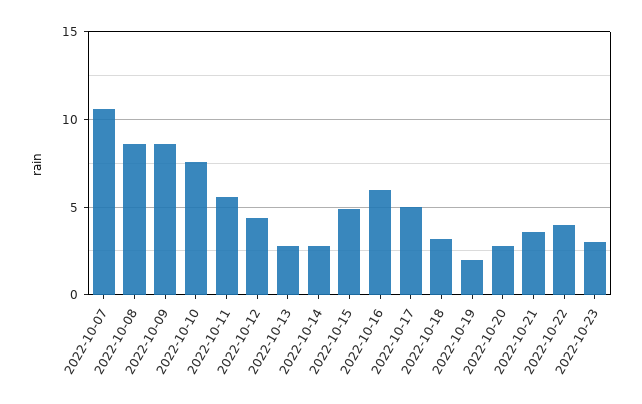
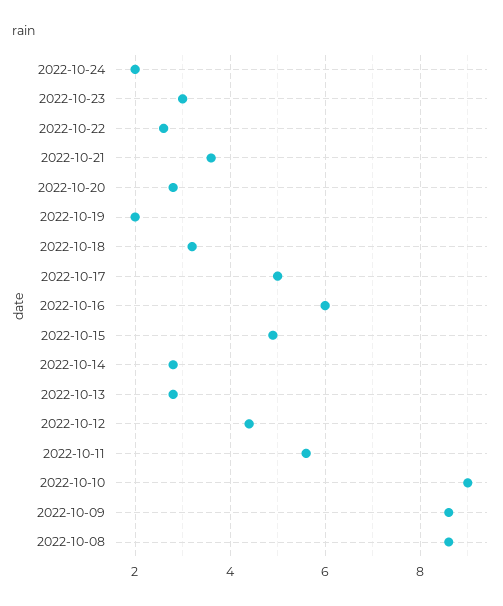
2022-10-07: 10.5 -> none
2022-10-10: 7.5 -> 9
2022-10-22: 4 -> 2.5
2022-10-24: none -> 2

